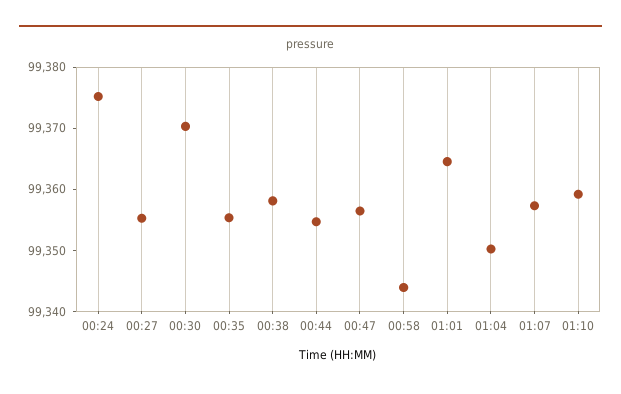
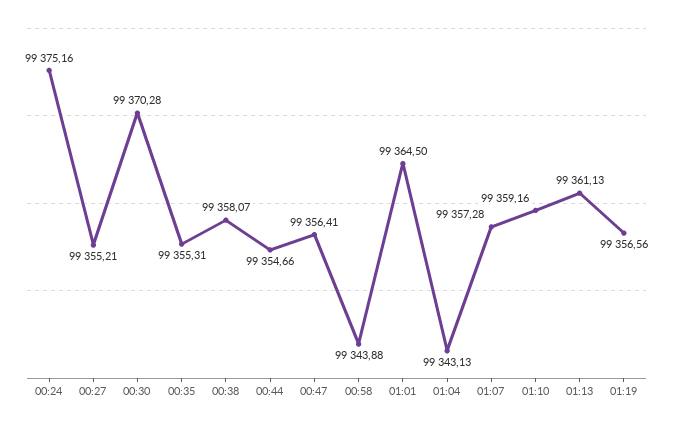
01:04: 99350 -> 99343.13
01:13: none -> 99361.13
01:19: none -> 99356.56

